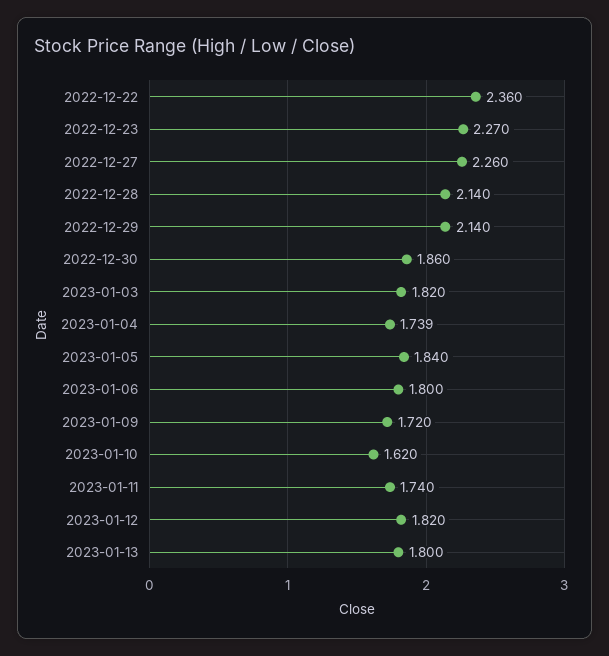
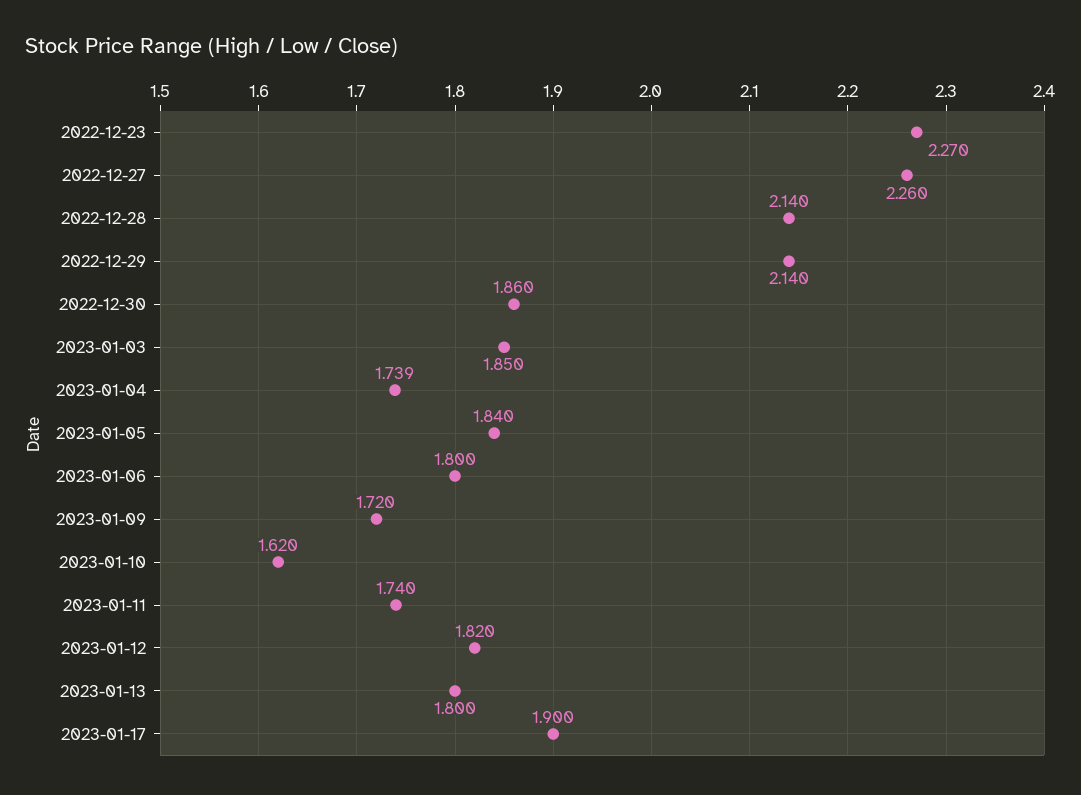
2022-12-22: 2.36 -> none
2023-01-03: 1.82 -> 1.85
2023-01-17: none -> 1.9

